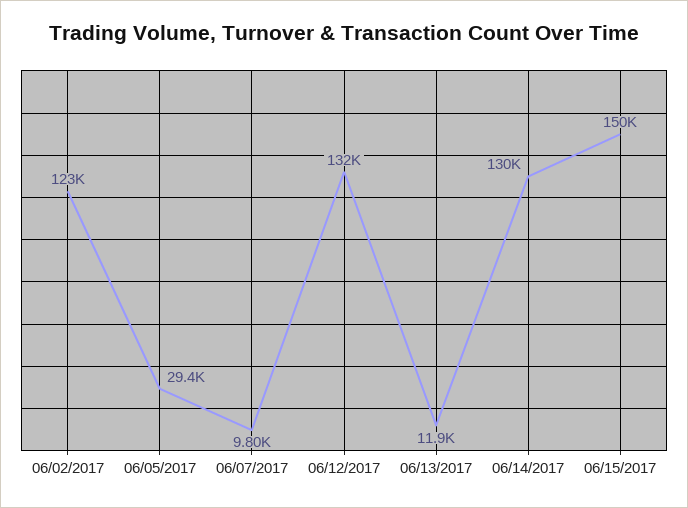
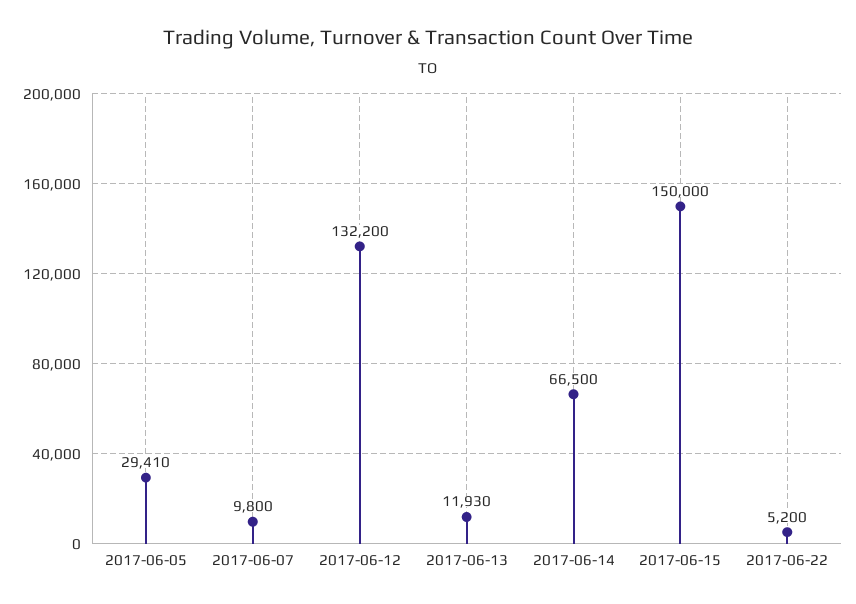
06/02/2017: 123000 -> none
06/14/2017: 130000 -> 66500
2017-06-22: none -> 5200

